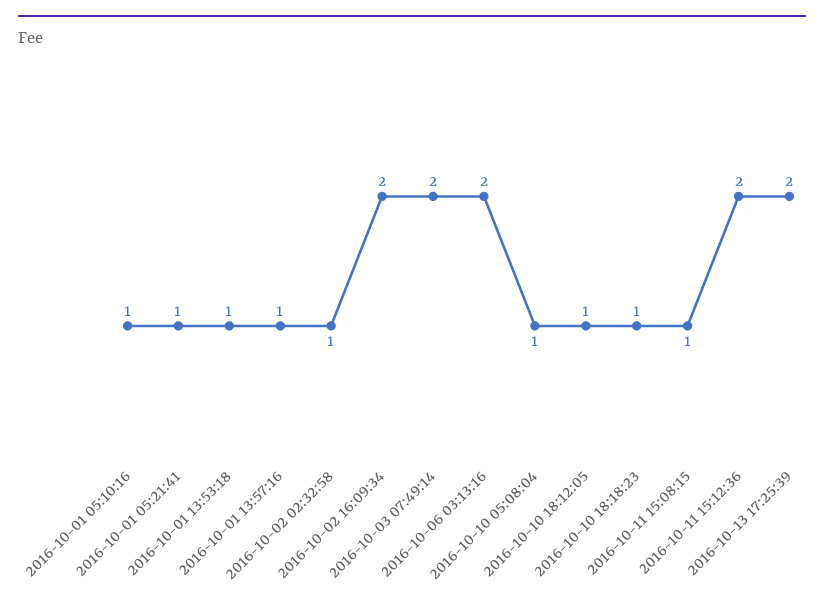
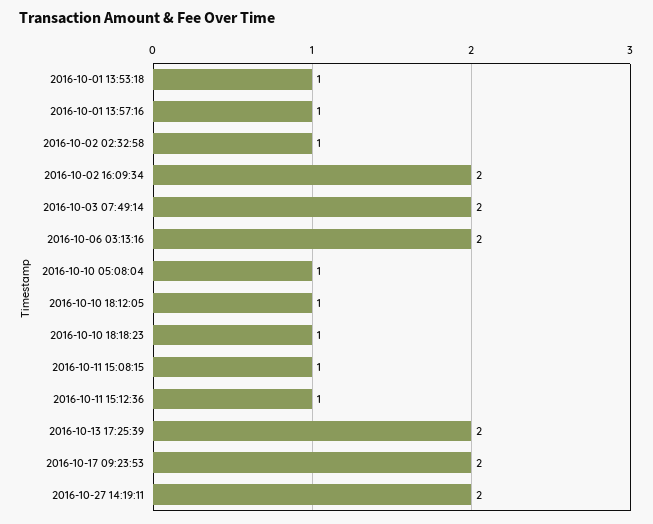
2016-10-01 05:10:16: 1 -> none
2016-10-01 05:21:41: 1 -> none
2016-10-11 15:12:36: 2 -> 1
2016-10-17 09:23:53: none -> 2
2016-10-27 14:19:11: none -> 2

